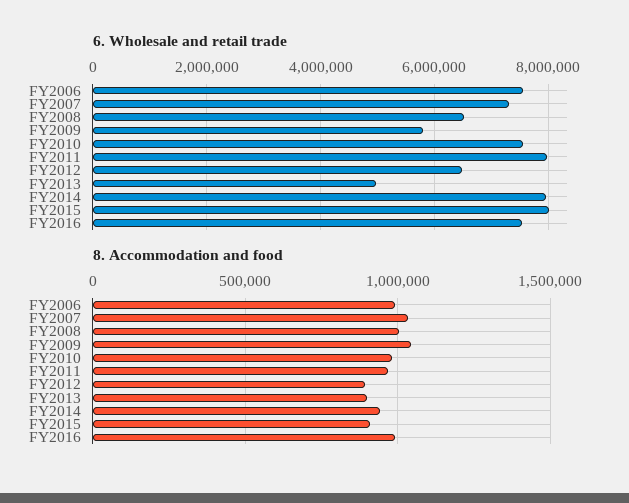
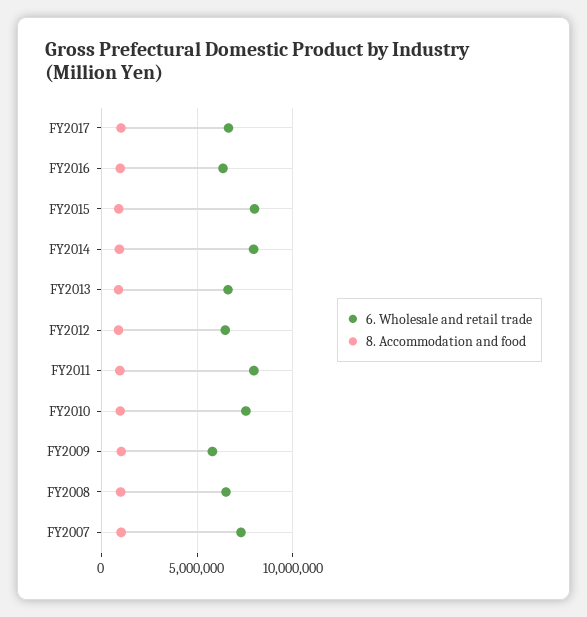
6. Wholesale and retail trade, FY2006: 7600000 -> none
6. Wholesale and retail trade, FY2013: 5000000 -> 6500000
6. Wholesale and retail trade, FY2016: 7600000 -> 6500000
8. Accommodation and food, FY2006: 1000000 -> none
6. Wholesale and retail trade, FY2017: none -> 6500000
8. Accommodation and food, FY2017: none -> 1000000

